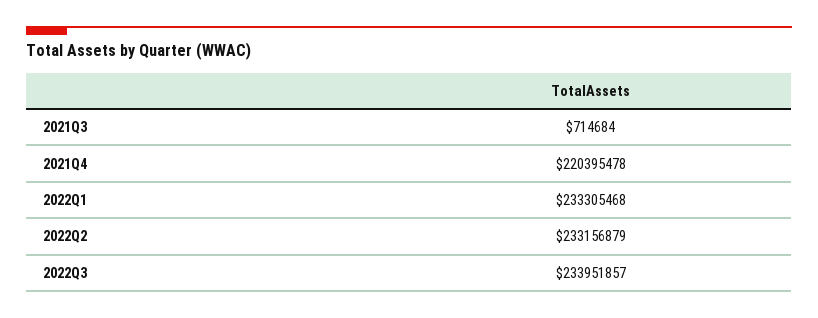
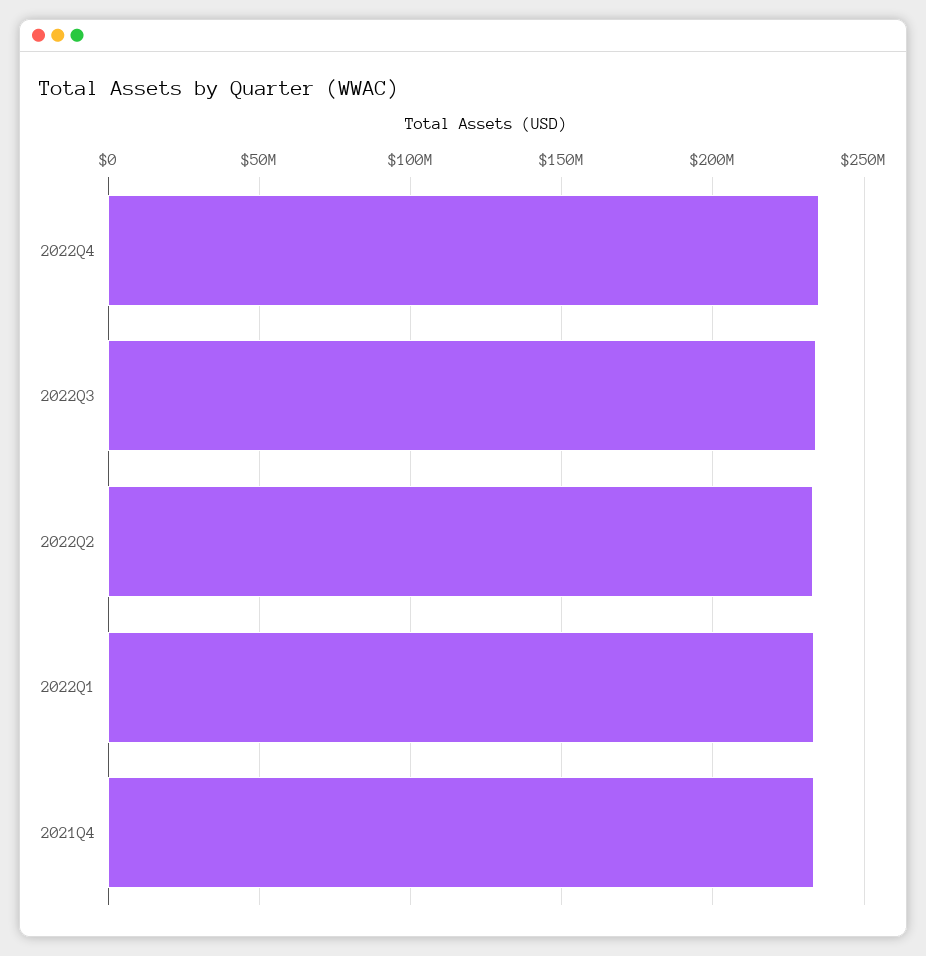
2021Q3: 714684 -> none
2021Q4: 220395478 -> 235000000
2022Q4: none -> 235000000

